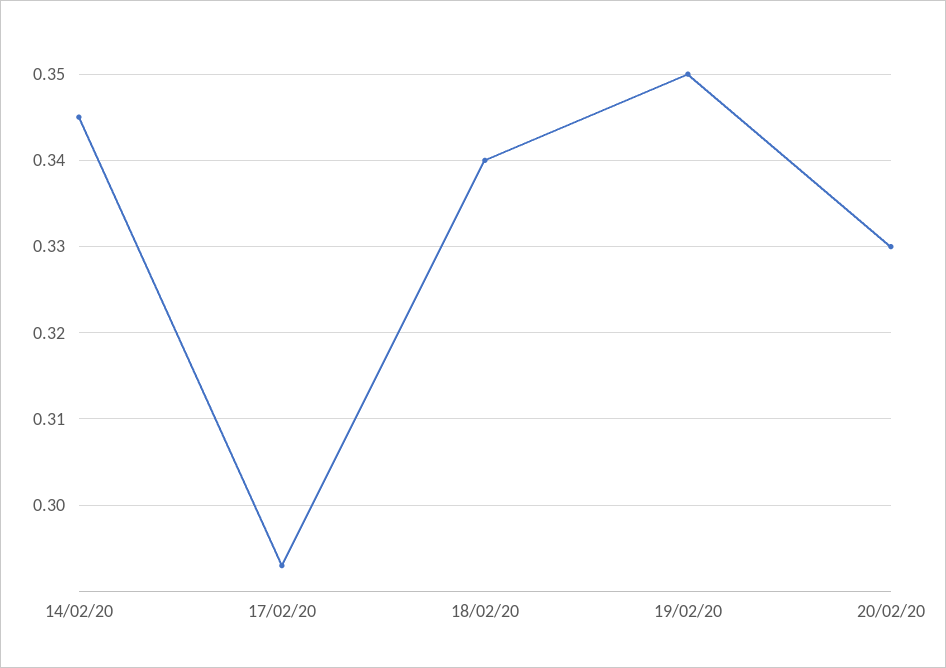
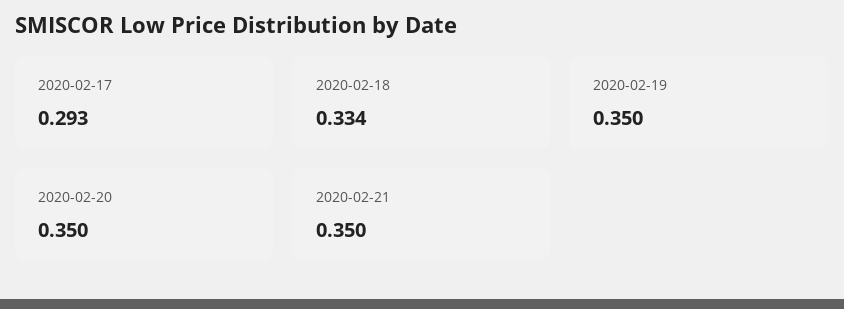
14/02/20: 0.345 -> none
18/02/20: 0.34 -> 0.334
20/02/20: 0.33 -> 0.35
2020-02-21: none -> 0.35

